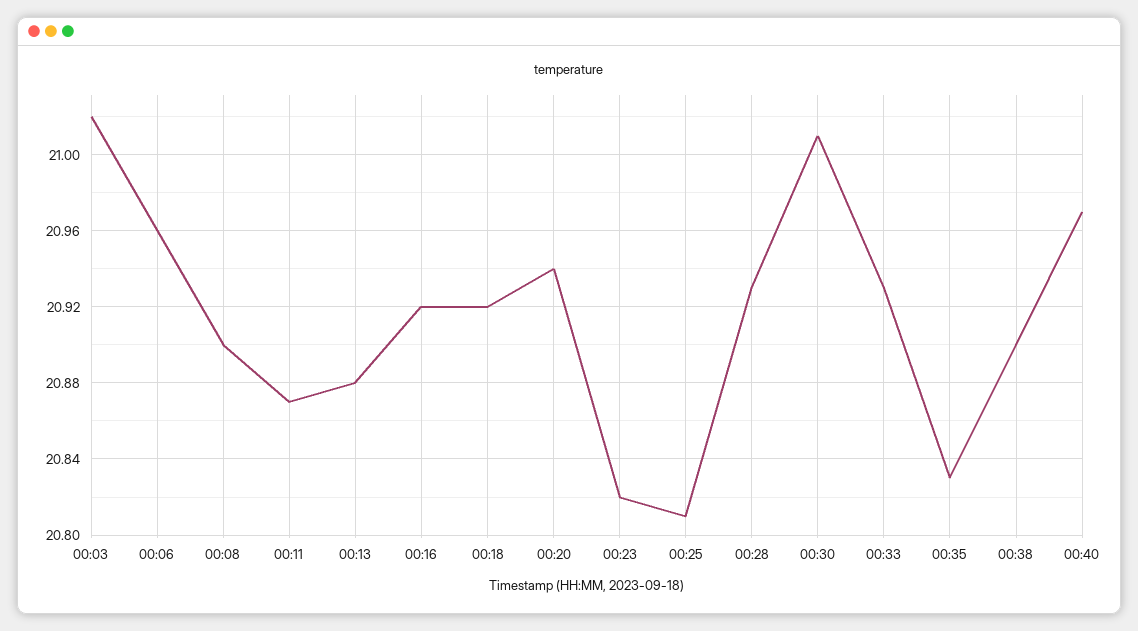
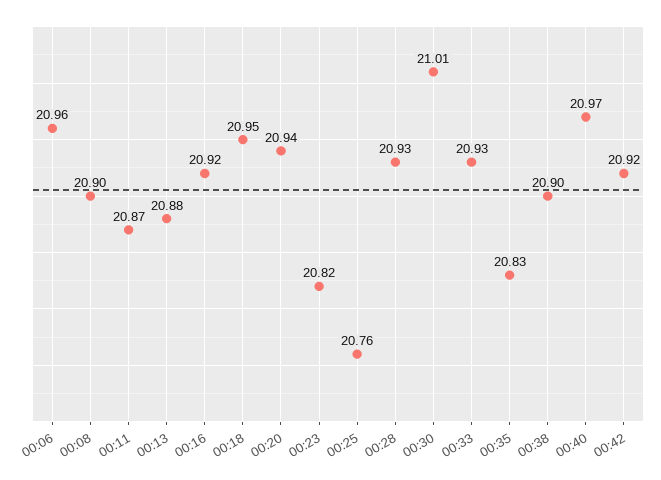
00:03: 21.02 -> none
00:18: 20.92 -> 20.95
00:25: 20.81 -> 20.76
00:42: none -> 20.92

